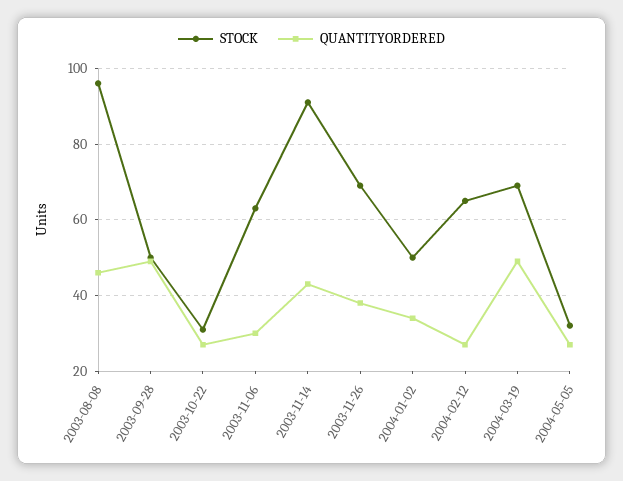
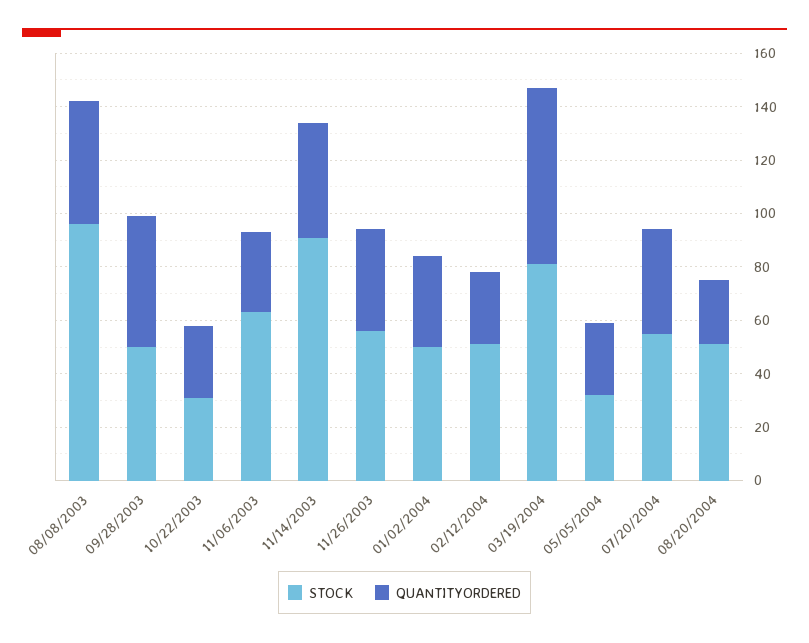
STOCK, 2003-11-26: 70 -> 55
STOCK, 2004-02-12: 65 -> 50
STOCK, 2004-03-19: 70 -> 80
QUANTITYORDERED, 2004-03-19: 50 -> 65
STOCK, 07/20/2004: none -> 55
QUANTITYORDERED, 07/20/2004: none -> 40
STOCK, 08/20/2004: none -> 50
QUANTITYORDERED, 08/20/2004: none -> 25

